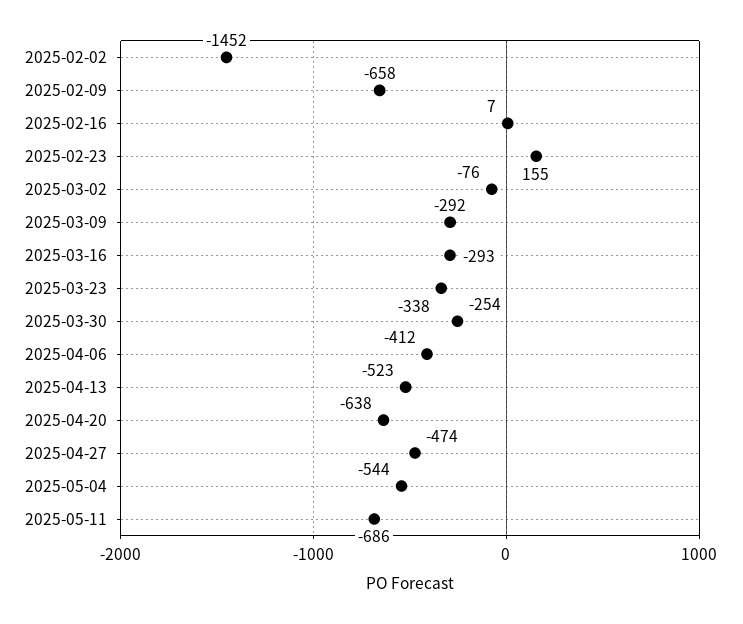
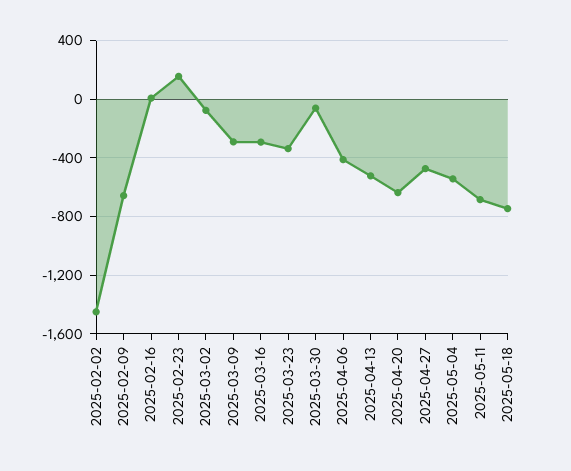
2025-03-30: -254 -> -50
2025-05-18: none -> -750

